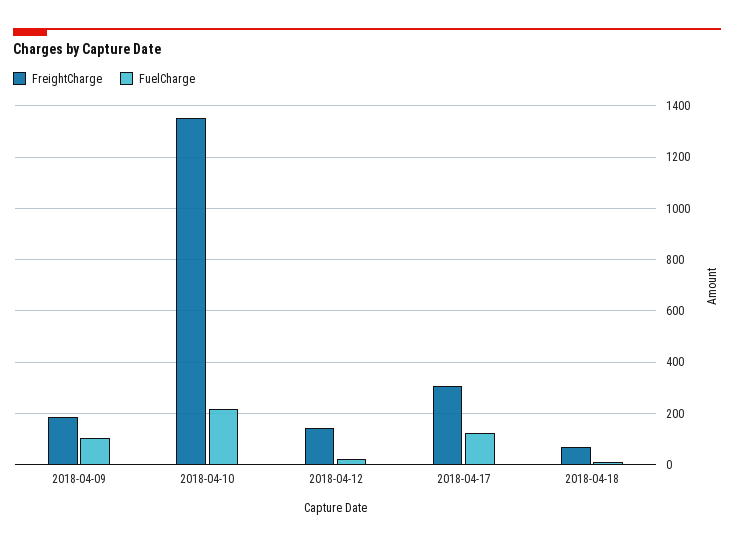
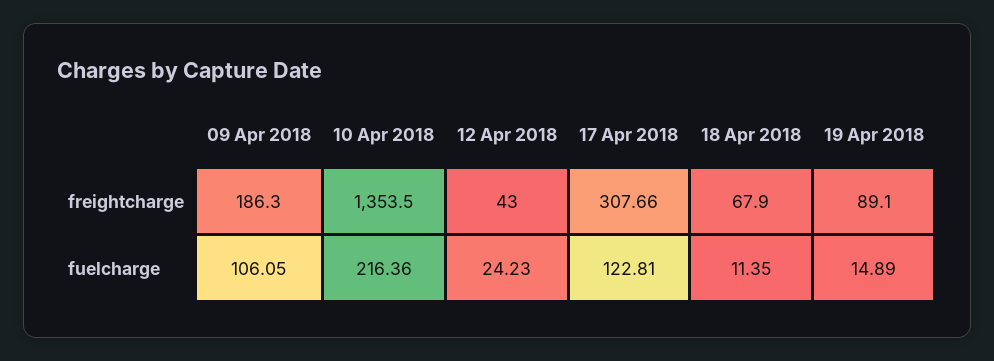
FreightCharge, 2018-04-12: 150 -> 43
FreightCharge, 19 Apr 2018: none -> 89.1
FuelCharge, 19 Apr 2018: none -> 14.89

